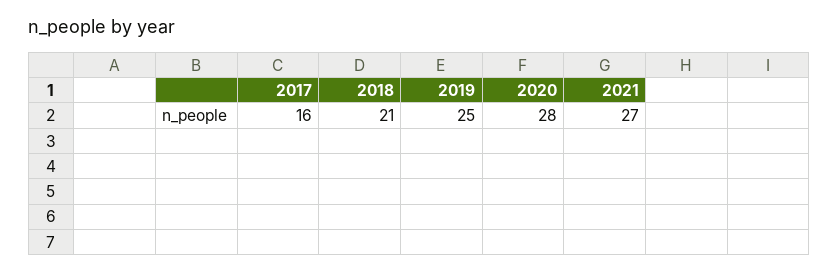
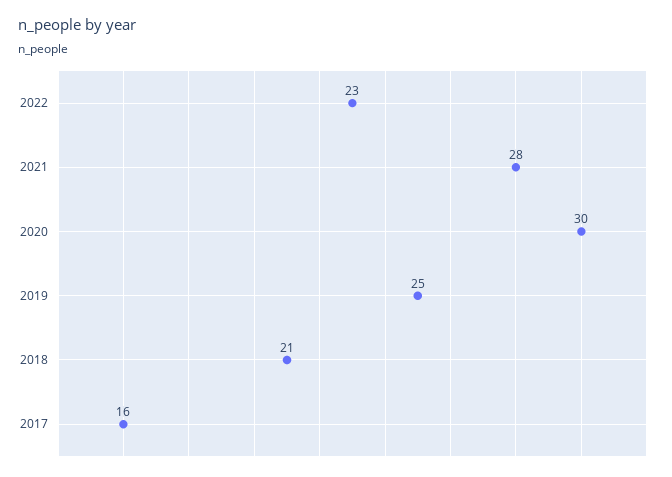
2020: 28 -> 30
2021: 27 -> 28
2022: none -> 23

